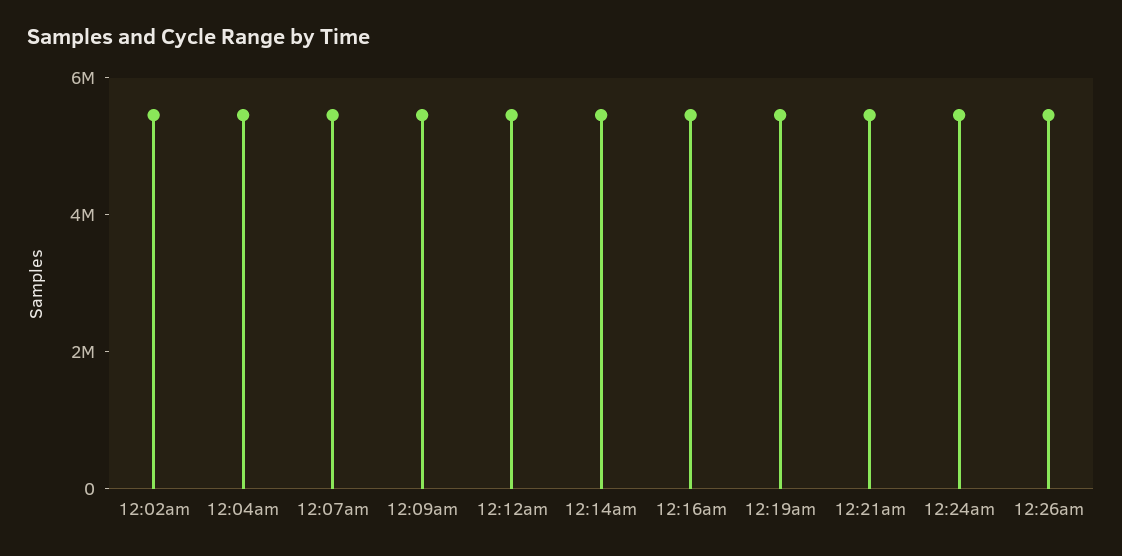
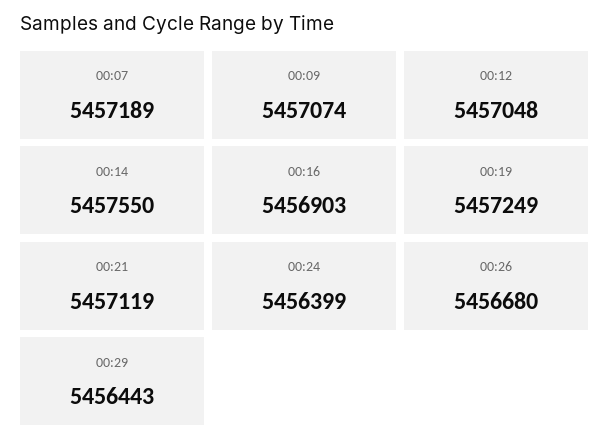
12:02am: 5500000 -> none
12:04am: 5500000 -> none
00:29: none -> 5456443

